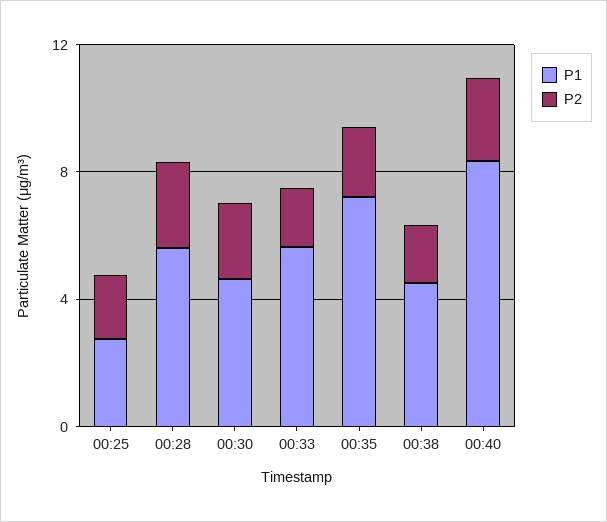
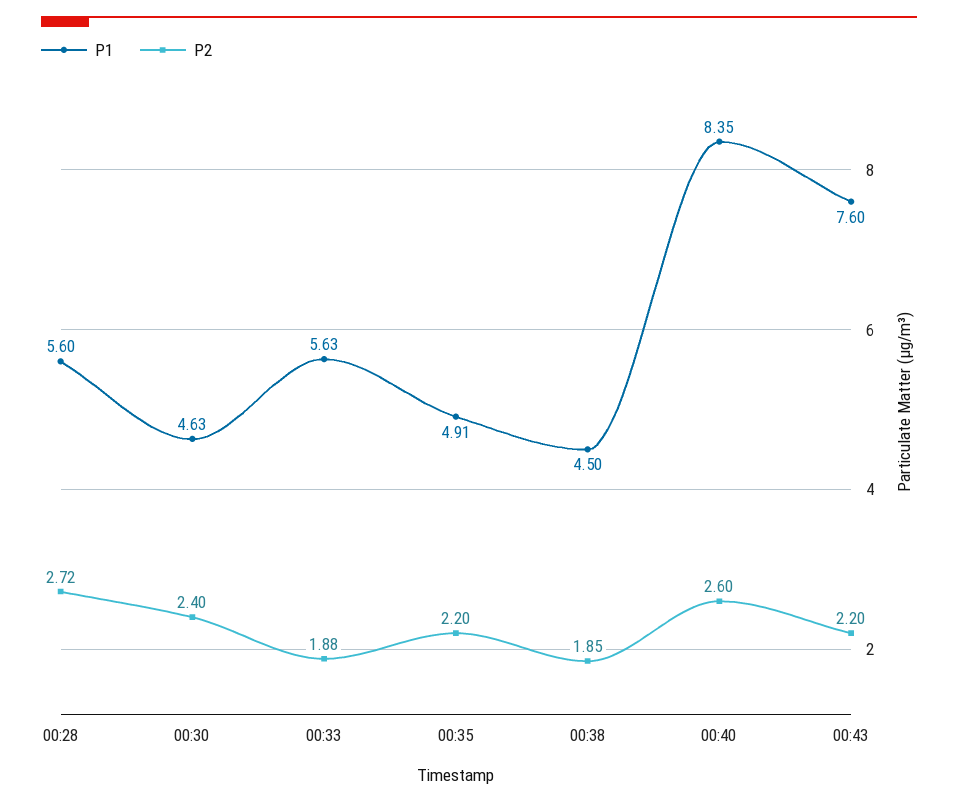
P1, 00:25: 3 -> none
P2, 00:25: 2 -> none
P1, 00:35: 7 -> 4.91
P1, 00:43: none -> 7.6
P2, 00:43: none -> 2.2

